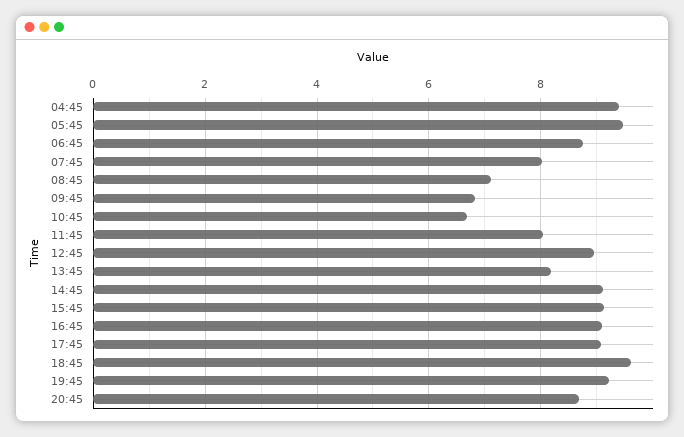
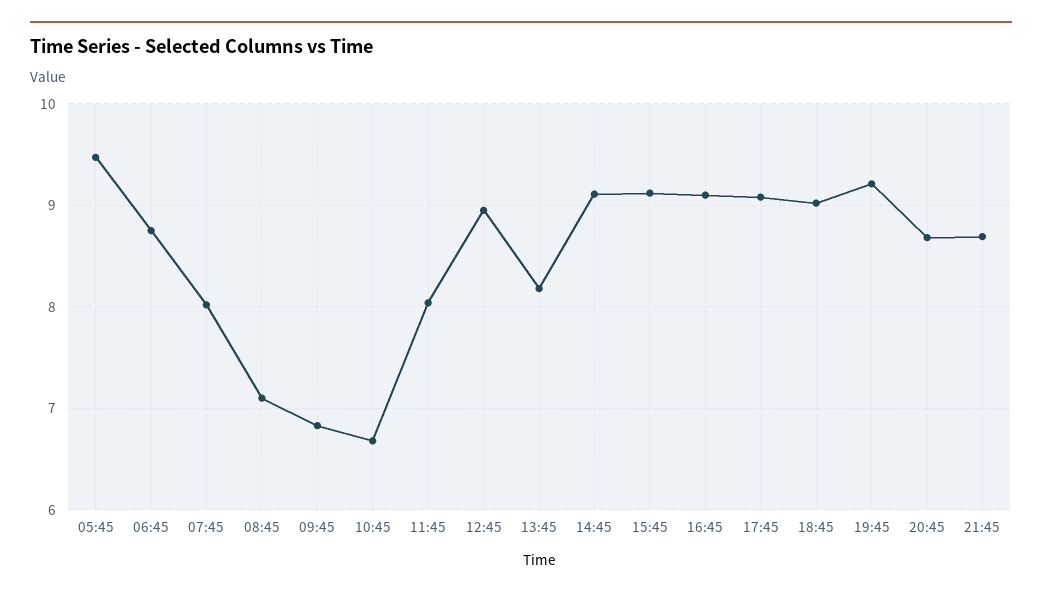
04:45: 9.4 -> none
18:45: 9.6 -> 9
21:45: none -> 8.7

